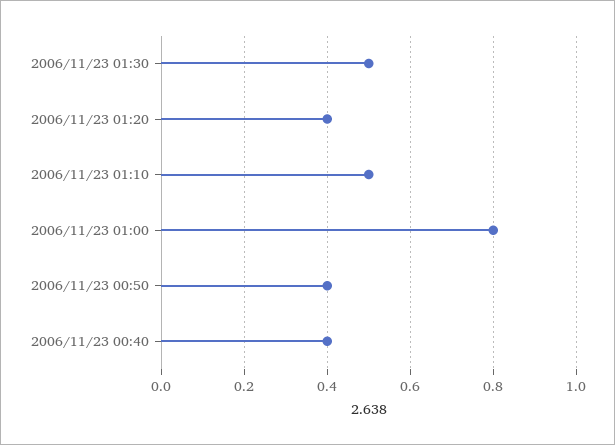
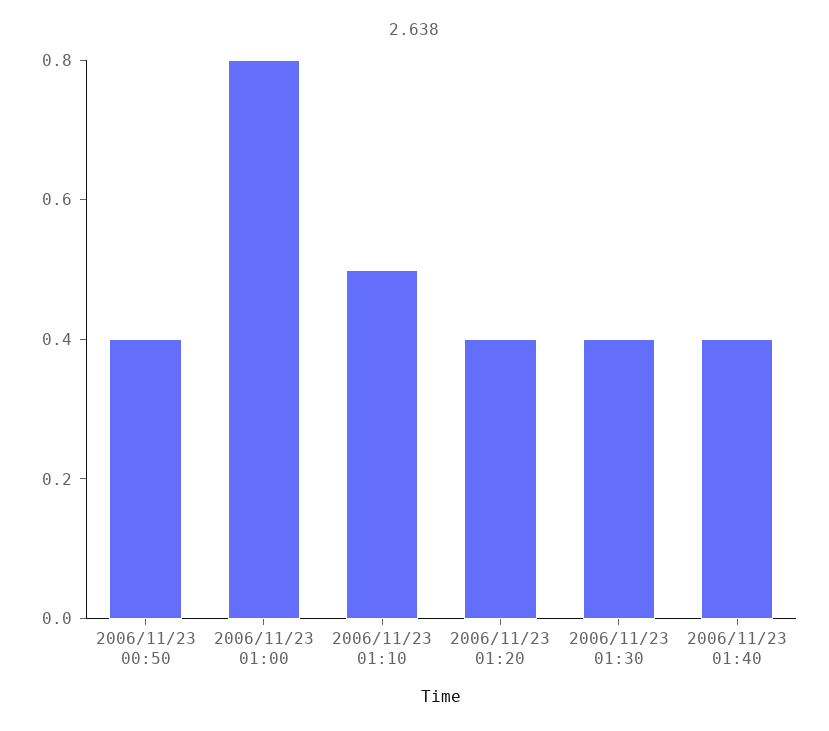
2006/11/23 01:30: 0.5 -> 0.4
2006/11/23 00:40: 0.4 -> none
2006/11/23 01:40: none -> 0.4

